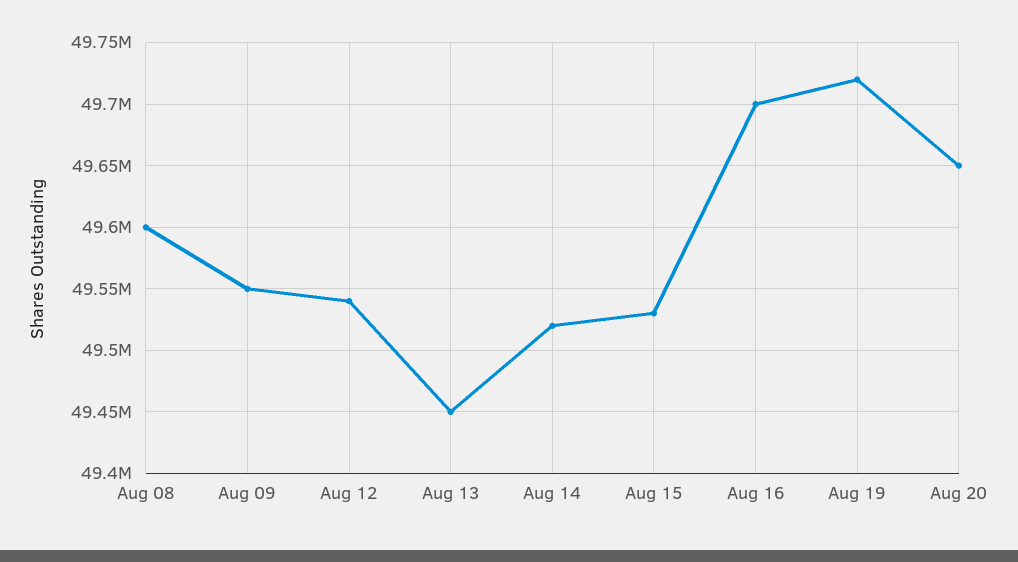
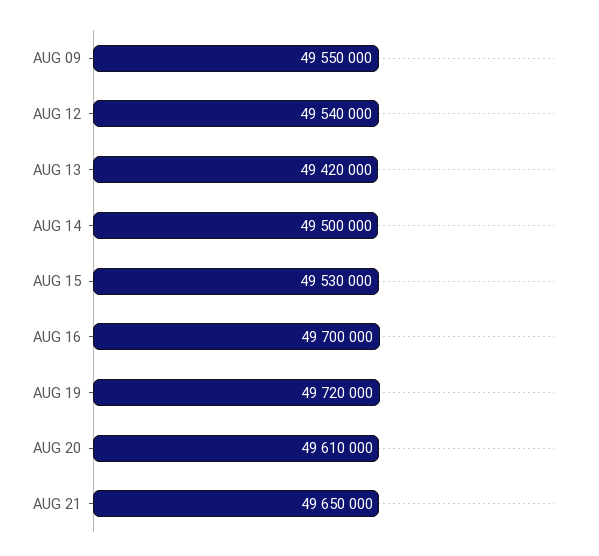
Aug 08: 49600000 -> none
Aug 13: 49450000 -> 49420000
Aug 14: 49520000 -> 49500000
Aug 20: 49650000 -> 49610000
AUG 21: none -> 49650000

